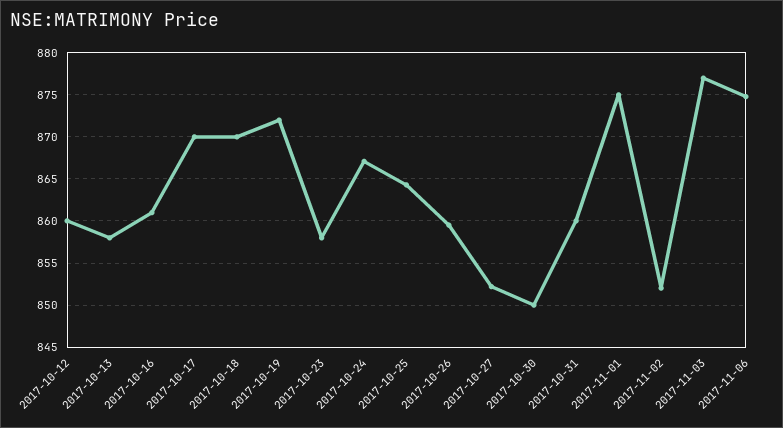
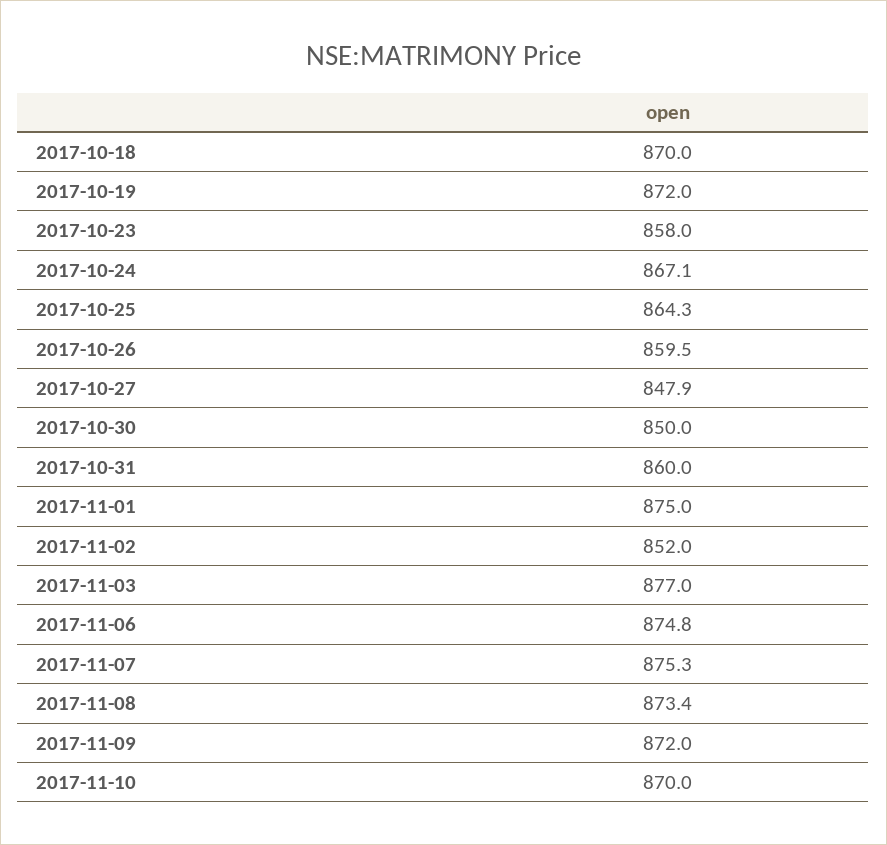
2017-10-12: 860 -> none
2017-10-13: 858 -> none
2017-10-16: 861 -> none
2017-10-17: 870 -> none
2017-10-27: 852 -> 847.9
2017-11-07: none -> 875.3
2017-11-08: none -> 873.4
2017-11-09: none -> 872
2017-11-10: none -> 870

